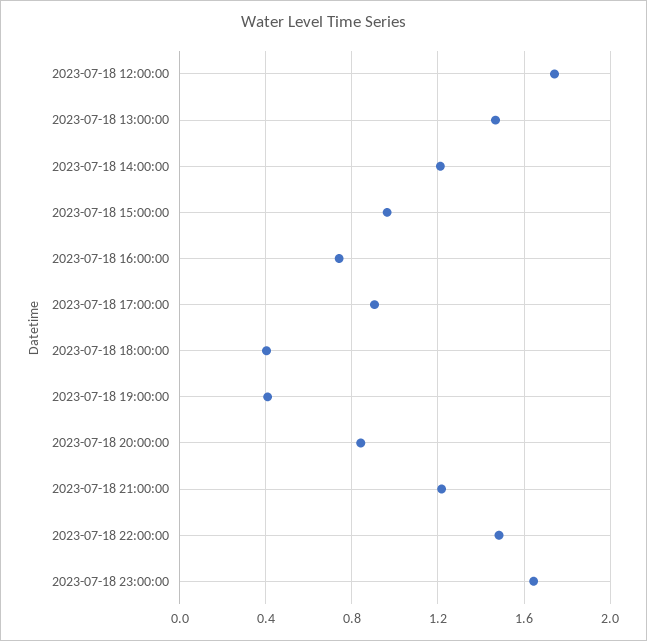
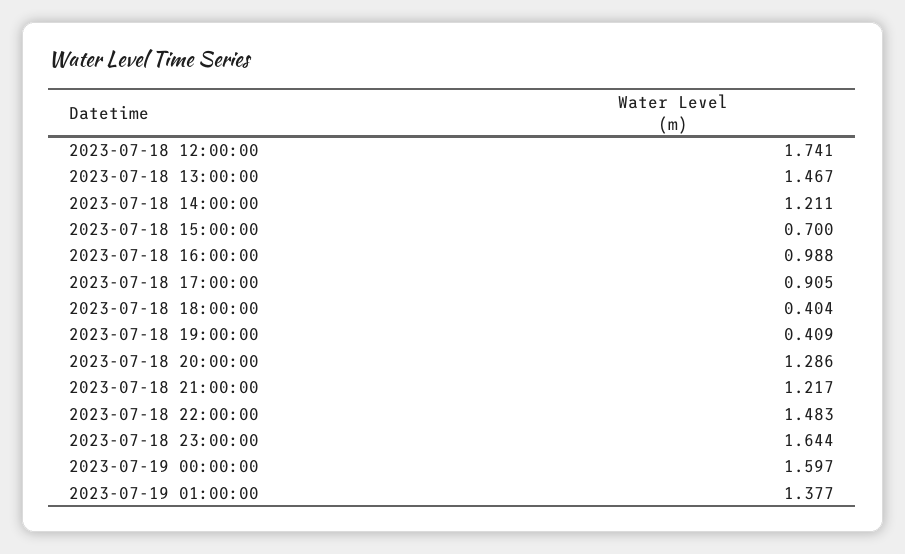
2023-07-18 15:00:00: 0.95 -> 0.7
2023-07-18 16:00:00: 0.75 -> 0.988
2023-07-18 20:00:00: 0.85 -> 1.286
2023-07-19 00:00:00: none -> 1.597
2023-07-19 01:00:00: none -> 1.377

